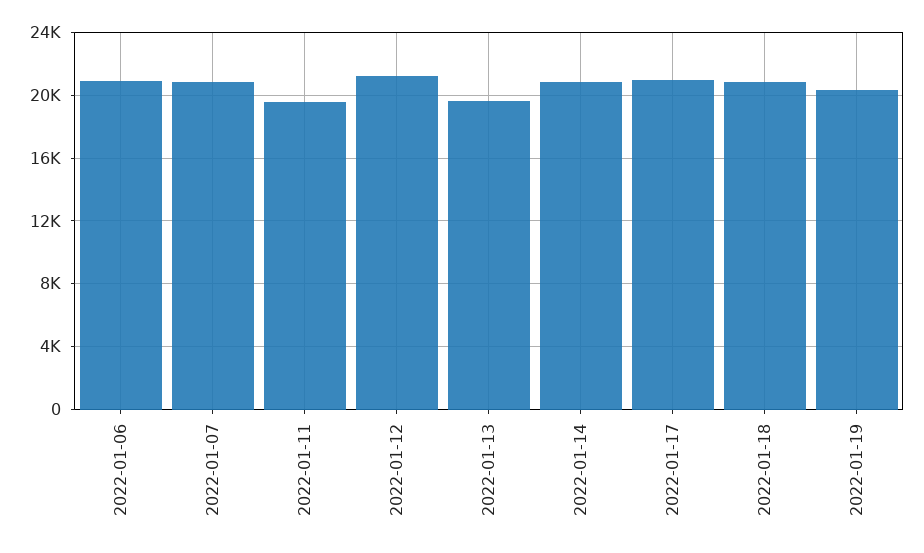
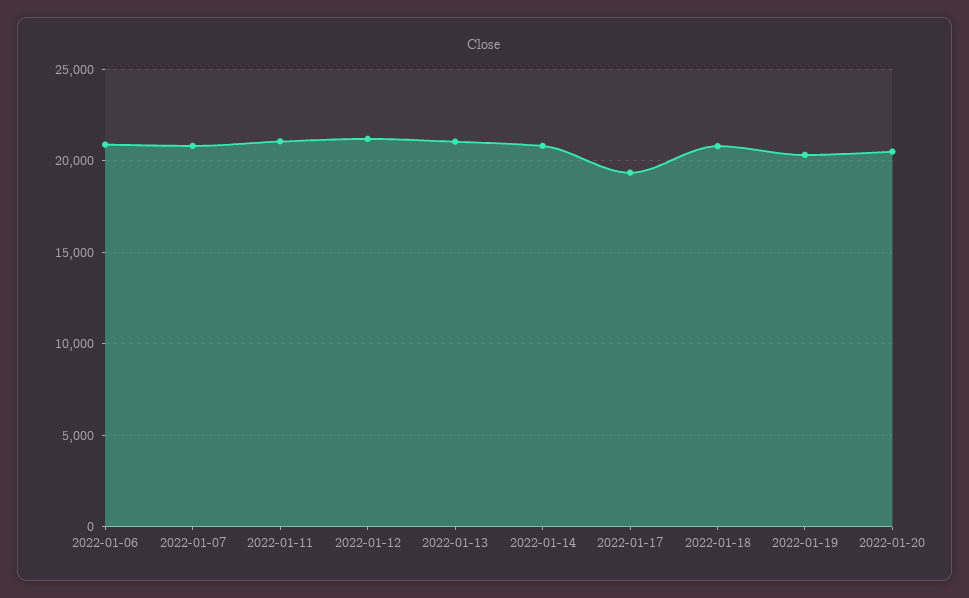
2022-01-11: 19500 -> 21000
2022-01-13: 19500 -> 21000
2022-01-17: 21000 -> 19500
2022-01-20: none -> 20500

